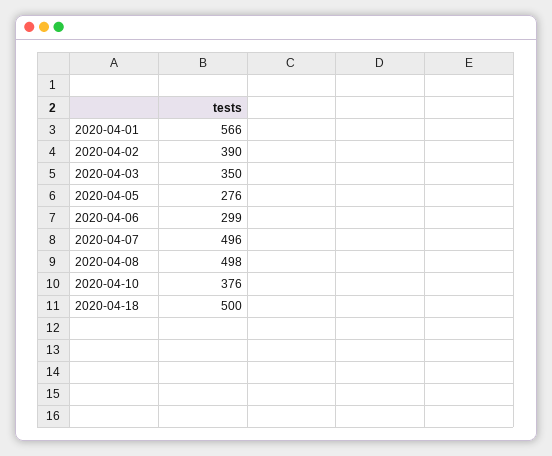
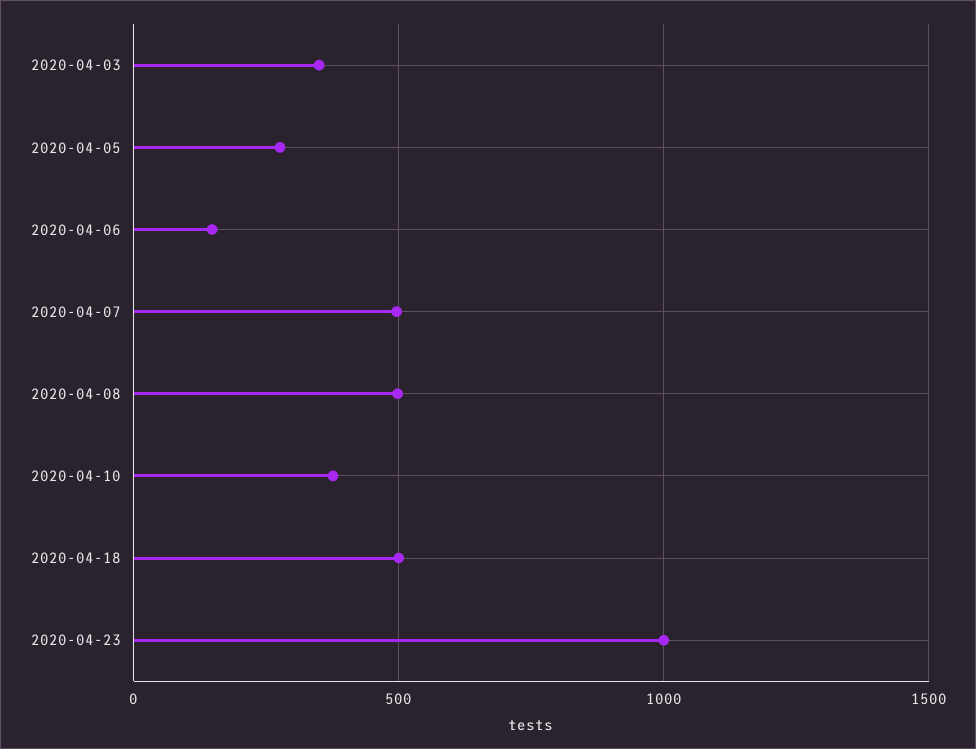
2020-04-01: 566 -> none
2020-04-02: 390 -> none
2020-04-06: 299 -> 150
2020-04-23: none -> 1000

